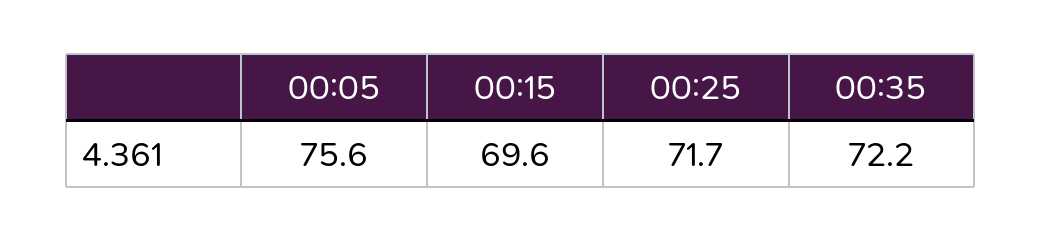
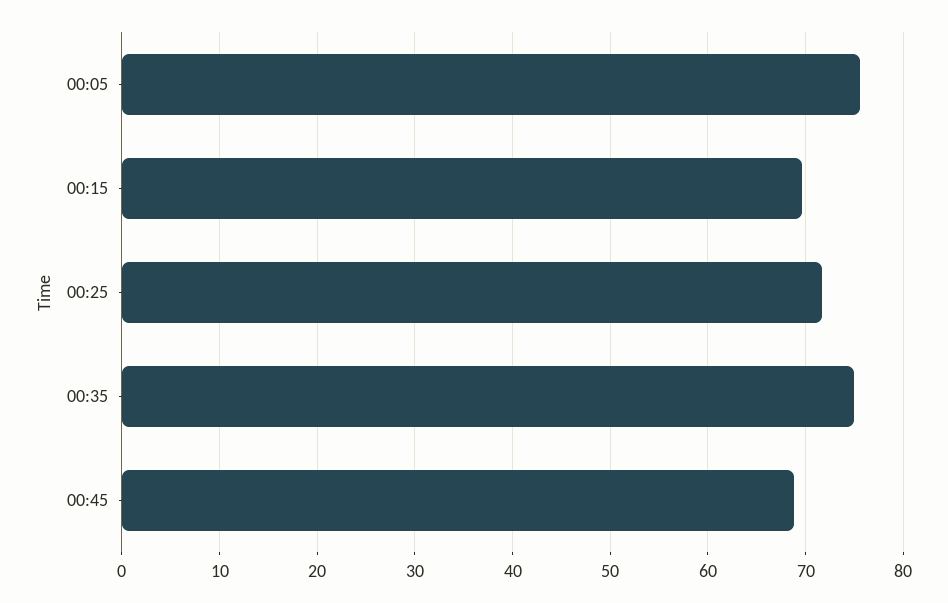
00:35: 72.2 -> 75
00:45: none -> 69

